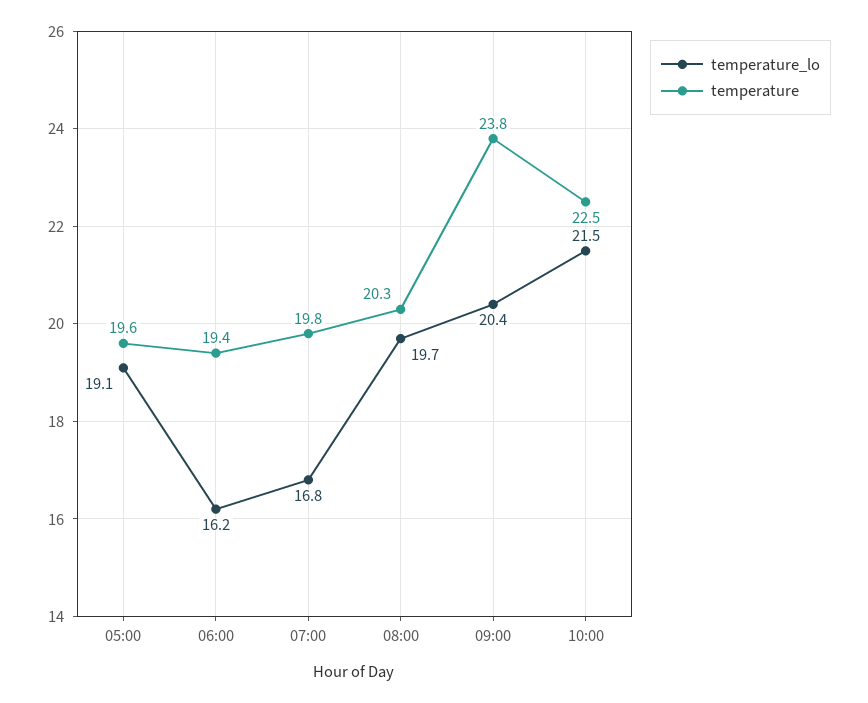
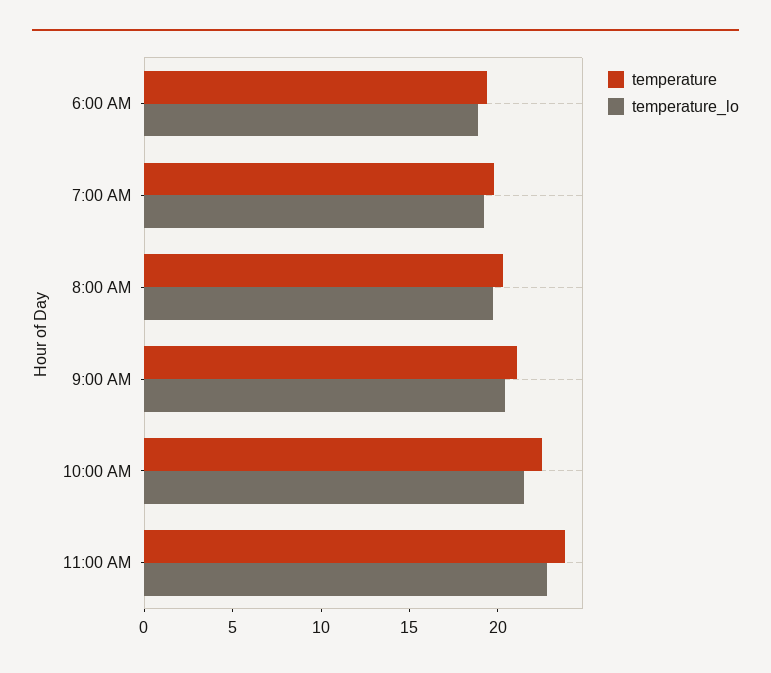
temperature_lo, 05:00: 19.1 -> none
temperature, 05:00: 19.6 -> none
temperature_lo, 06:00: 16.2 -> 19
temperature_lo, 07:00: 16.8 -> 19
temperature, 09:00: 23.8 -> 21
temperature, 11:00 AM: none -> 24
temperature_lo, 11:00 AM: none -> 23

